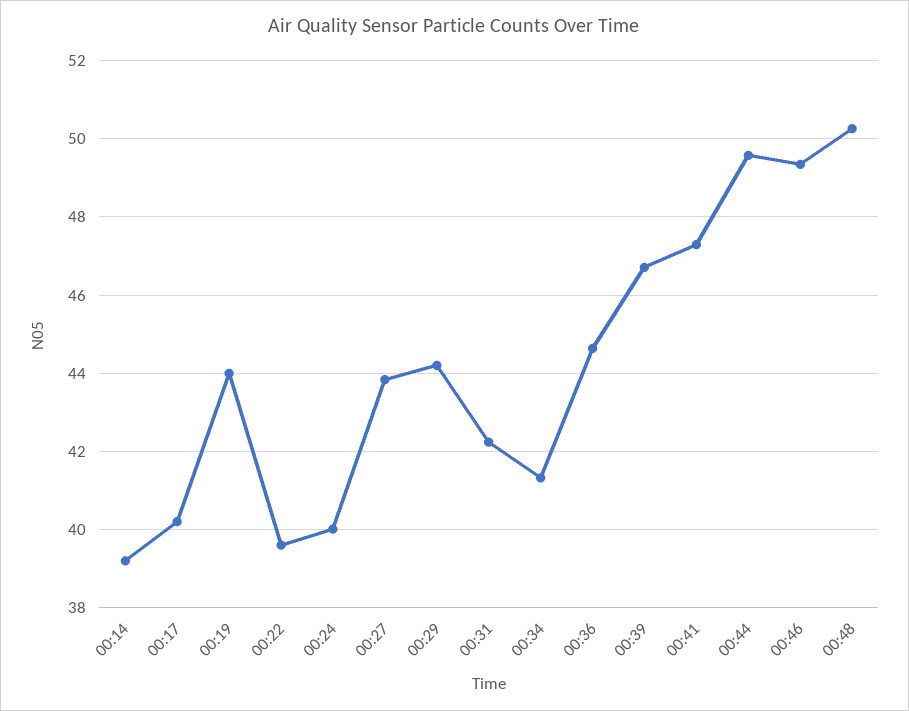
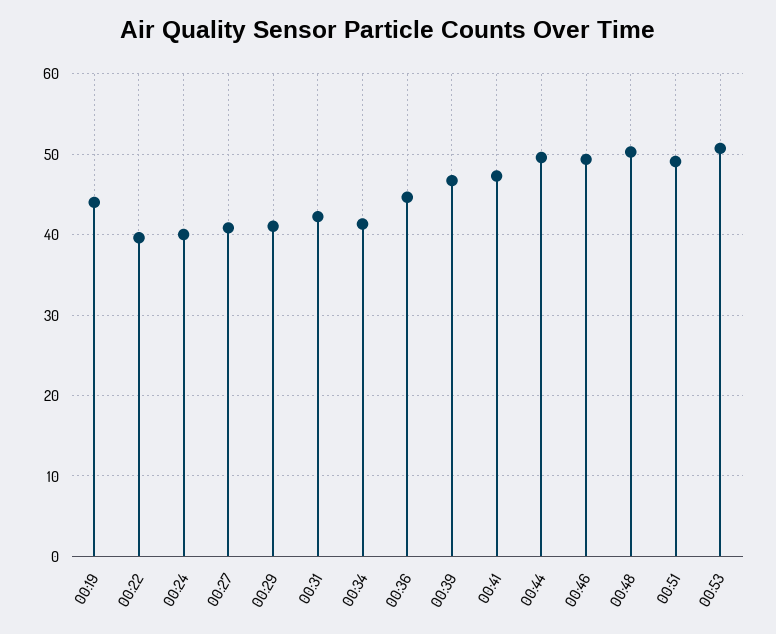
00:14: 39.2 -> none
00:17: 40.2 -> none
00:27: 43.8 -> 41
00:29: 44.2 -> 41
00:51: none -> 49
00:53: none -> 51

